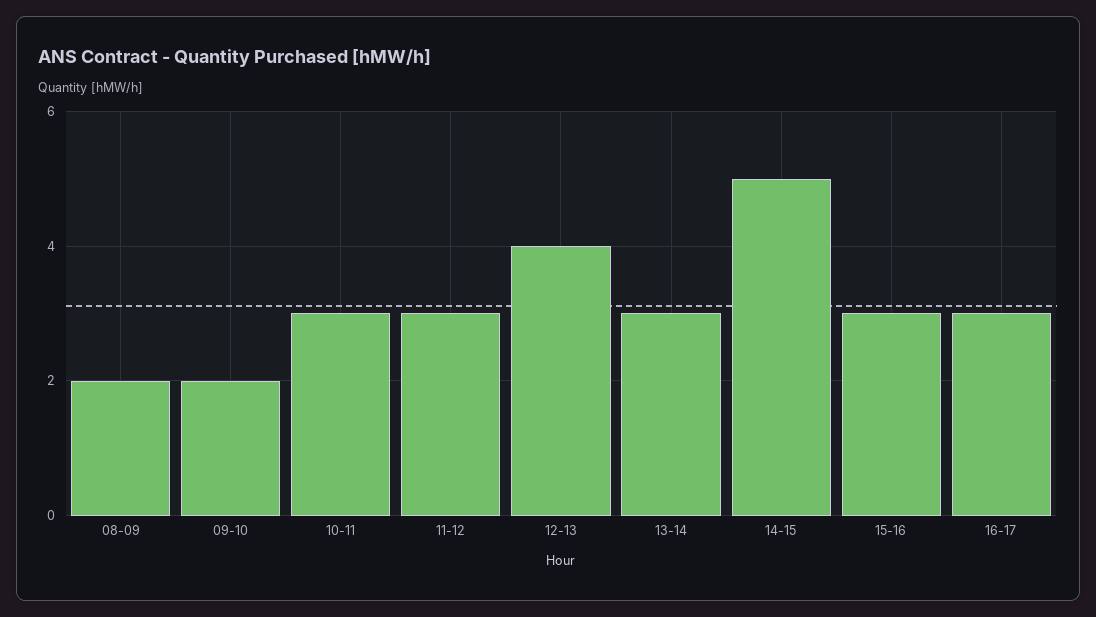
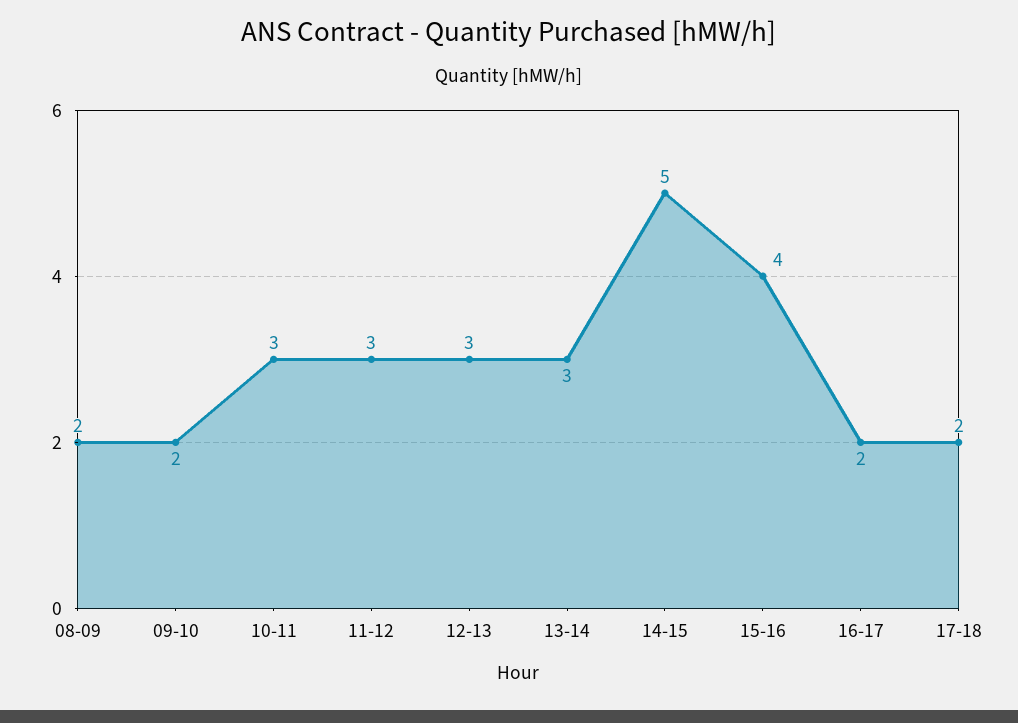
12-13: 4 -> 3
15-16: 3 -> 4
16-17: 3 -> 2
17-18: none -> 2

